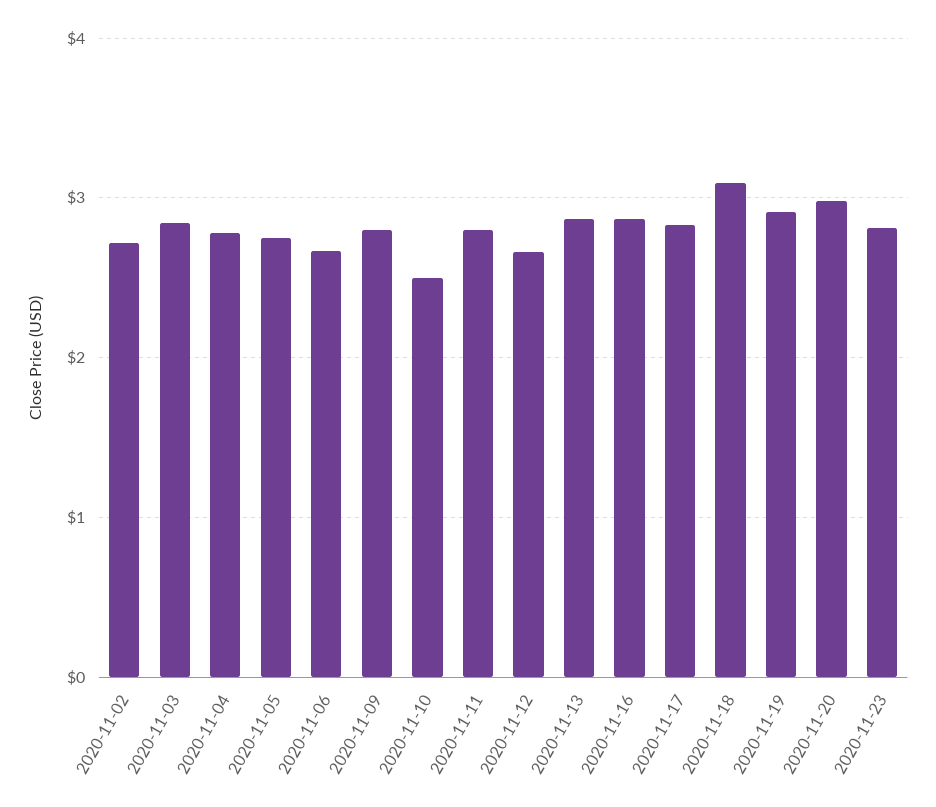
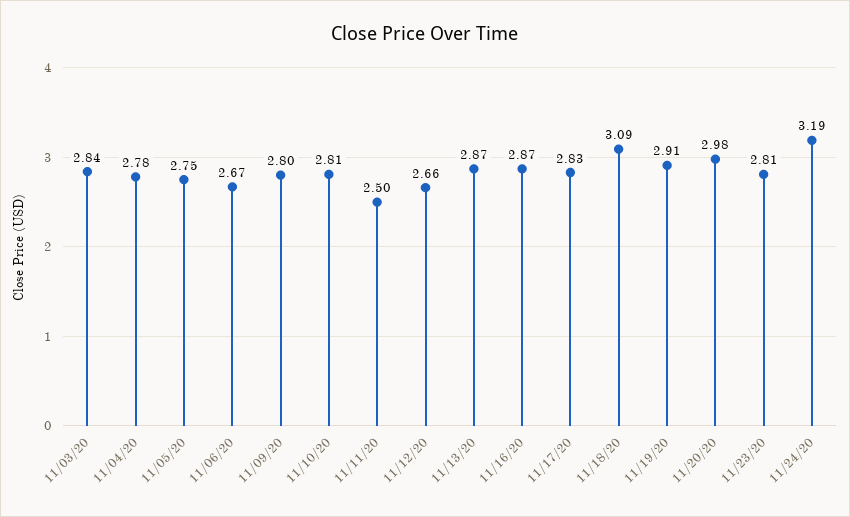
2020-11-02: 2.7 -> none
2020-11-10: 2.5 -> 2.81
2020-11-11: 2.8 -> 2.5
11/24/20: none -> 3.19

